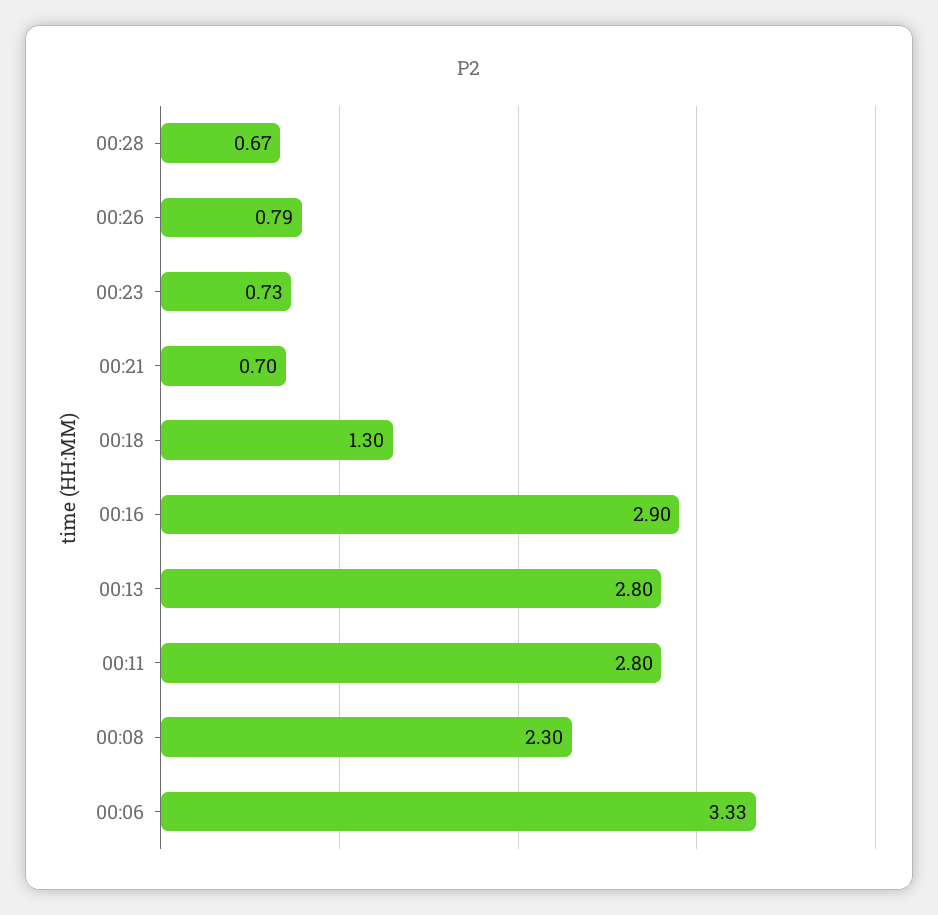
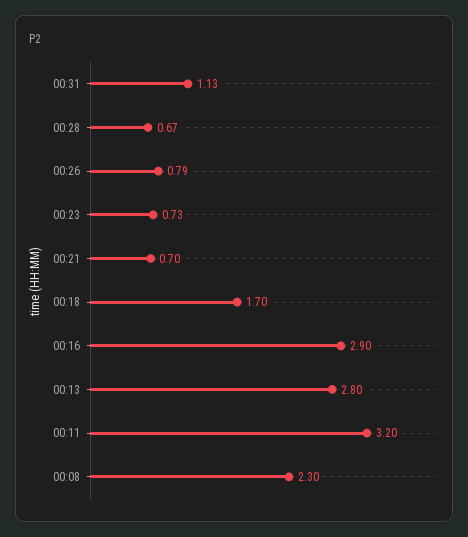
00:18: 1.3 -> 1.7
00:11: 2.8 -> 3.2
00:06: 3.33 -> none
00:31: none -> 1.13

